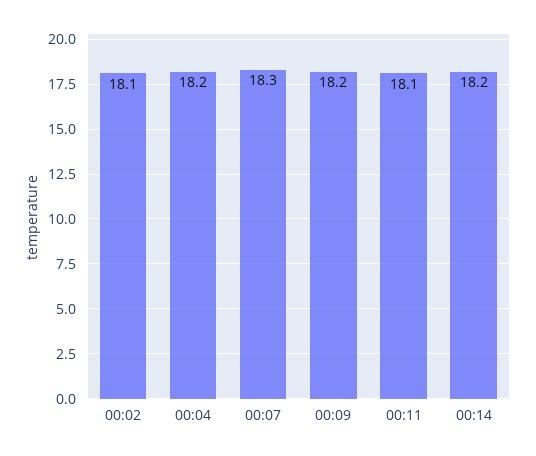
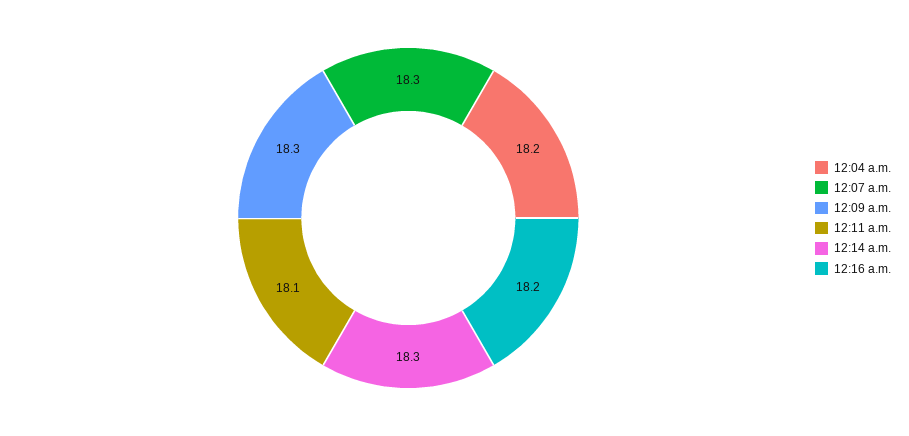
00:02: 18.1 -> none
00:09: 18.2 -> 18.3
00:14: 18.2 -> 18.3
12:16 a.m.: none -> 18.2

